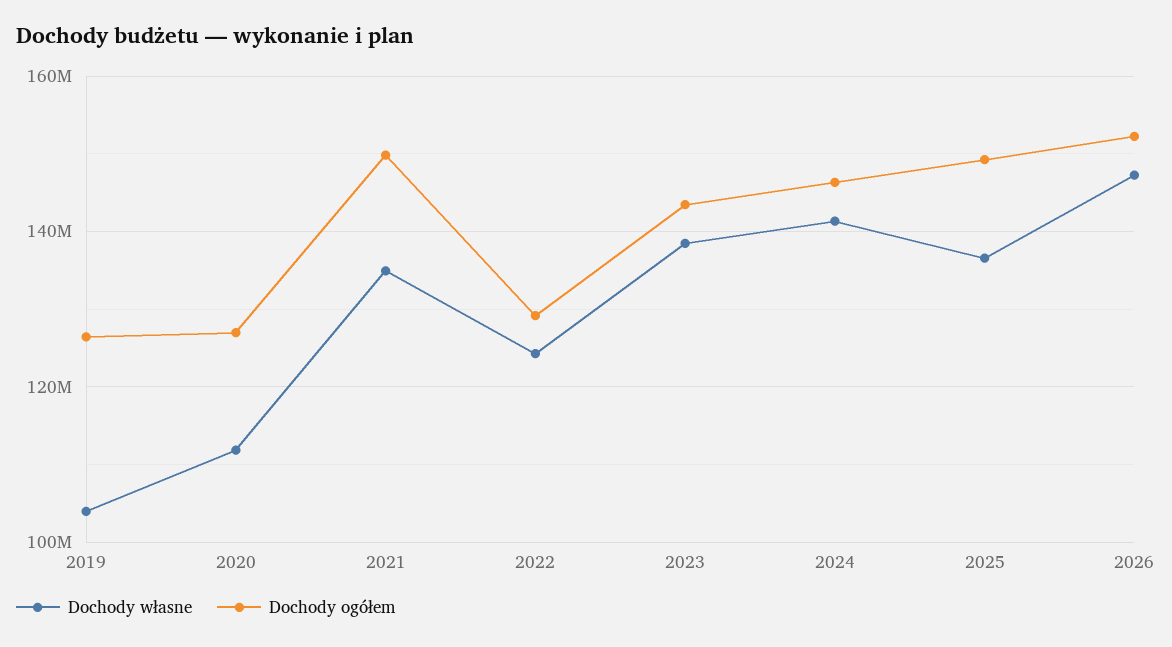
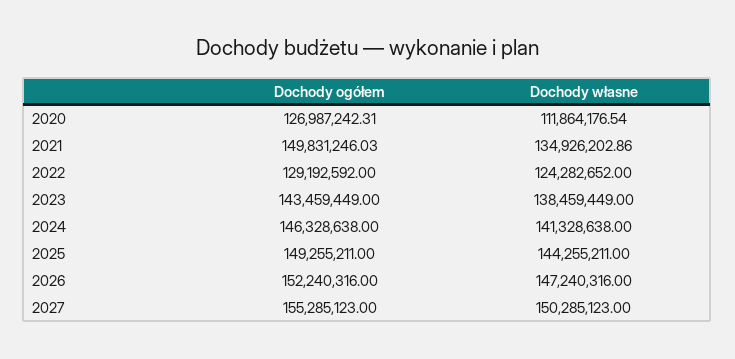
Dochody własne, 2019: 104000000 -> none
Dochody ogółem, 2019: 126000000 -> none
Dochody własne, 2025: 136000000 -> 144255211
Dochody ogółem, 2027: none -> 155285123
Dochody własne, 2027: none -> 150285123

